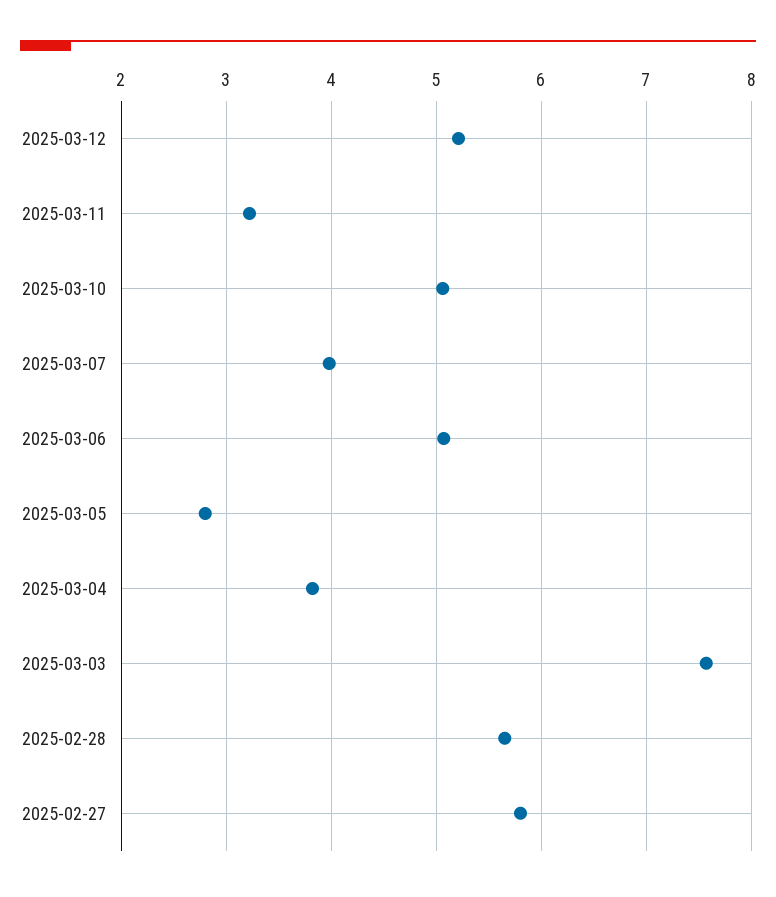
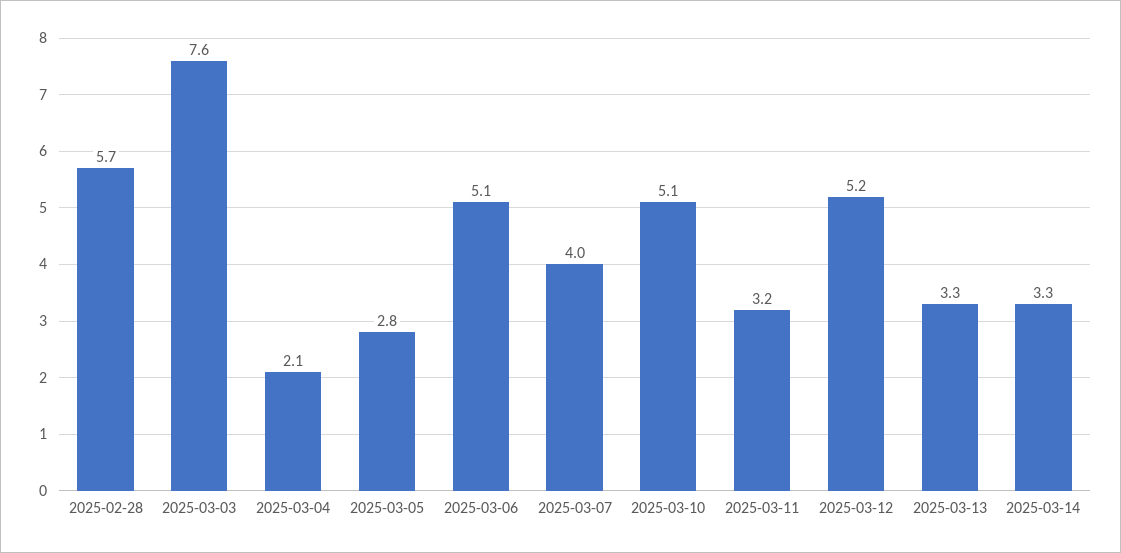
2025-03-04: 3.8 -> 2.1
2025-02-27: 5.8 -> none
2025-03-13: none -> 3.3
2025-03-14: none -> 3.3

